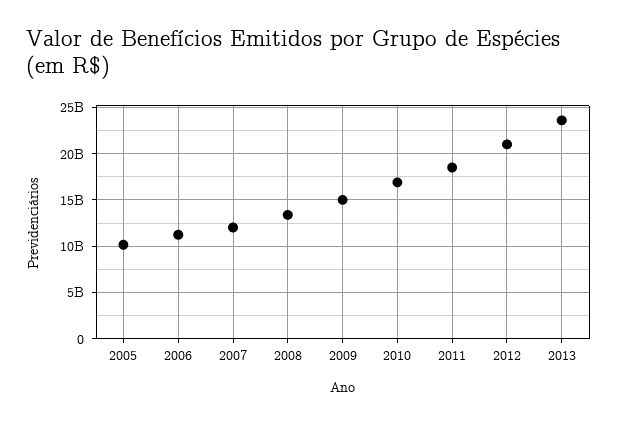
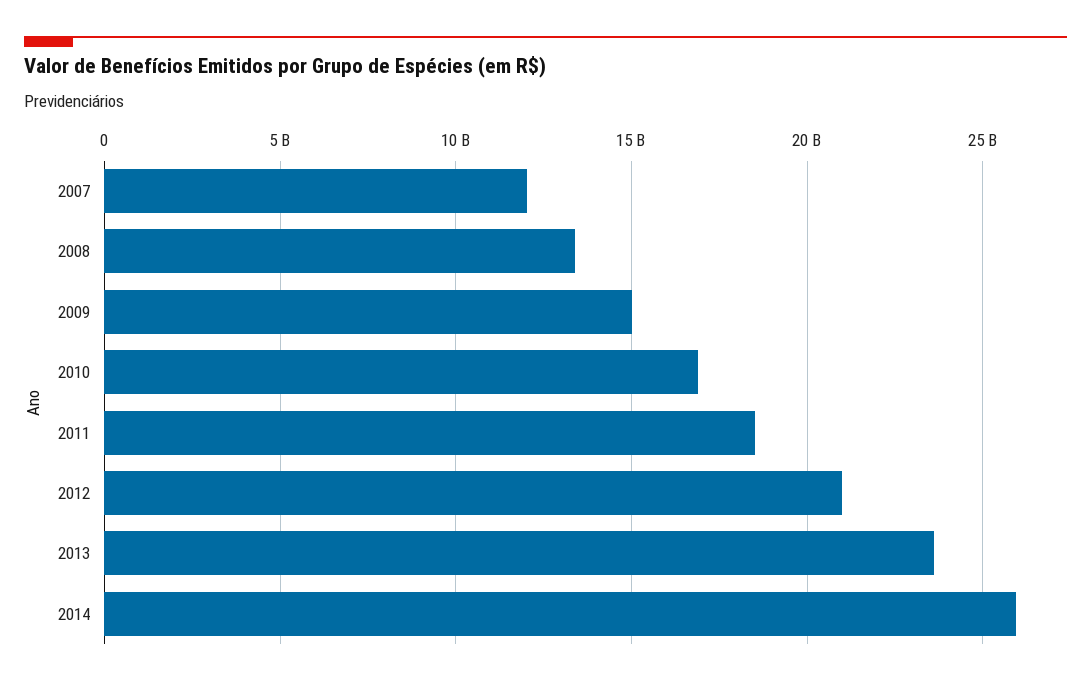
2005: 10000000000 -> none
2006: 11000000000 -> none
2014: none -> 26000000000

